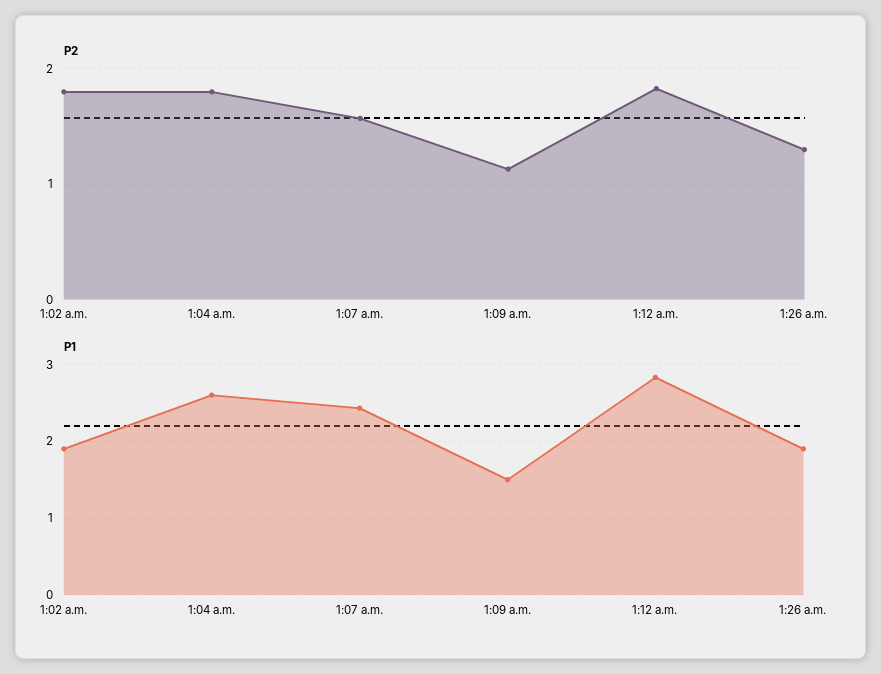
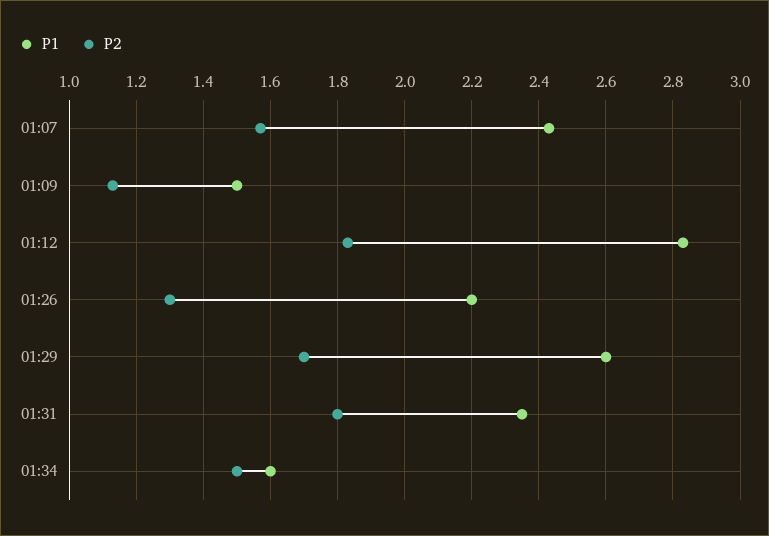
P2, 1:02 a.m.: 1.8 -> none
P2, 1:04 a.m.: 1.8 -> none
P1, 1:02 a.m.: 1.9 -> none
P1, 1:04 a.m.: 2.6 -> none
P1, 1:26 a.m.: 1.9 -> 2.2
P1, 01:29: none -> 2.6
P2, 01:29: none -> 1.7
P1, 01:31: none -> 2.35
P2, 01:31: none -> 1.8
P1, 01:34: none -> 1.6
P2, 01:34: none -> 1.5

